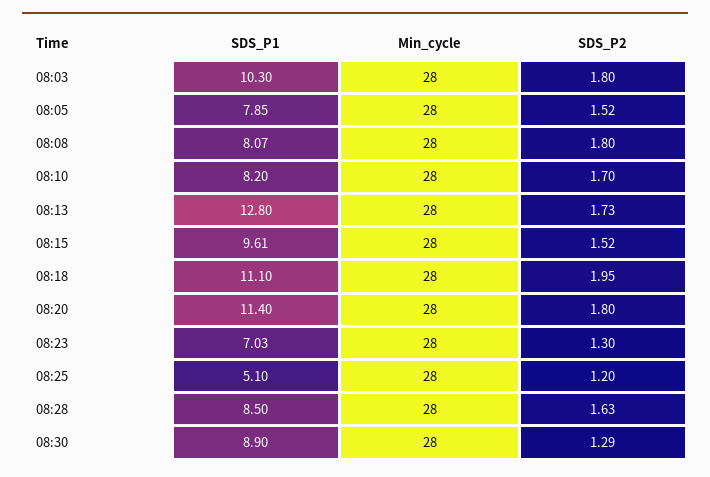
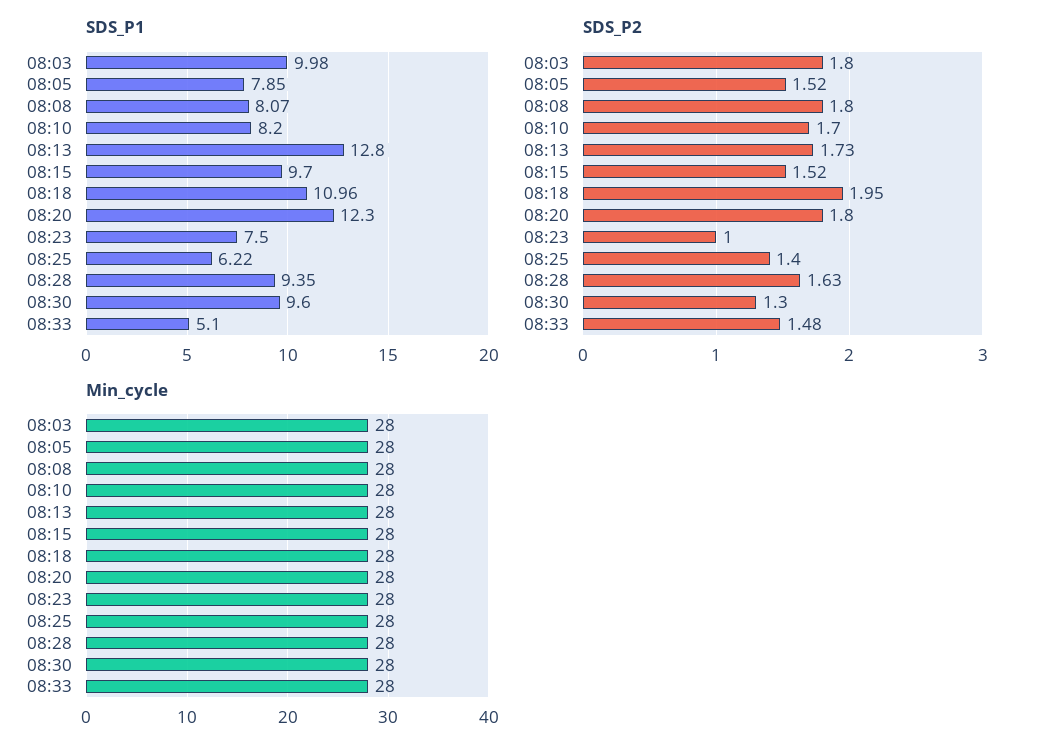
SDS_P1, 08:03: 10.3 -> 9.98
SDS_P1, 08:15: 9.61 -> 9.7
SDS_P1, 08:18: 11.1 -> 10.96
SDS_P1, 08:20: 11.4 -> 12.3
SDS_P1, 08:23: 7.03 -> 7.5
SDS_P2, 08:23: 1.3 -> 1
SDS_P1, 08:25: 5.1 -> 6.22
SDS_P2, 08:25: 1.2 -> 1.4
SDS_P1, 08:28: 8.5 -> 9.35
SDS_P1, 08:30: 8.9 -> 9.6
SDS_P2, 08:30: 1.29 -> 1.3
SDS_P1, 08:33: none -> 5.1
SDS_P2, 08:33: none -> 1.48
Min_cycle, 08:33: none -> 28

